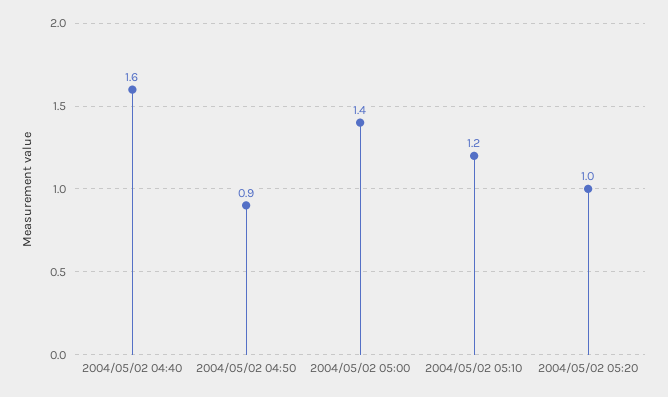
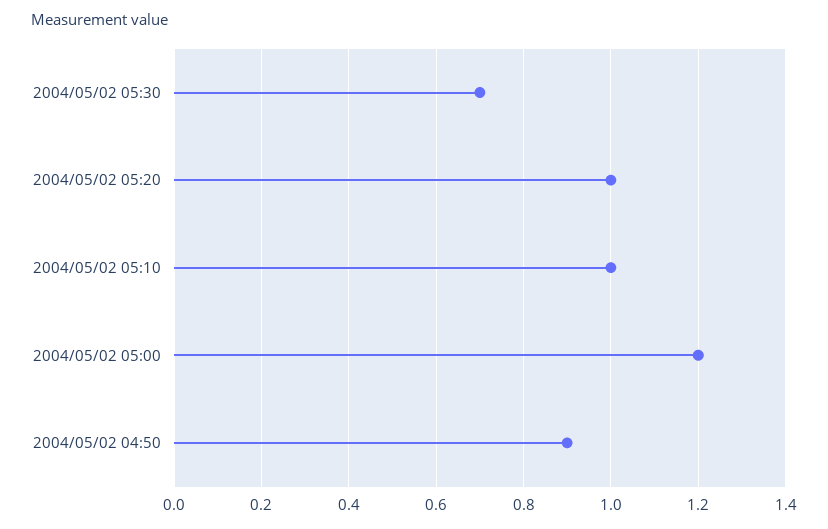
2004/05/02 04:40: 1.6 -> none
2004/05/02 05:00: 1.4 -> 1.2
2004/05/02 05:10: 1.2 -> 1
2004/05/02 05:30: none -> 0.7

